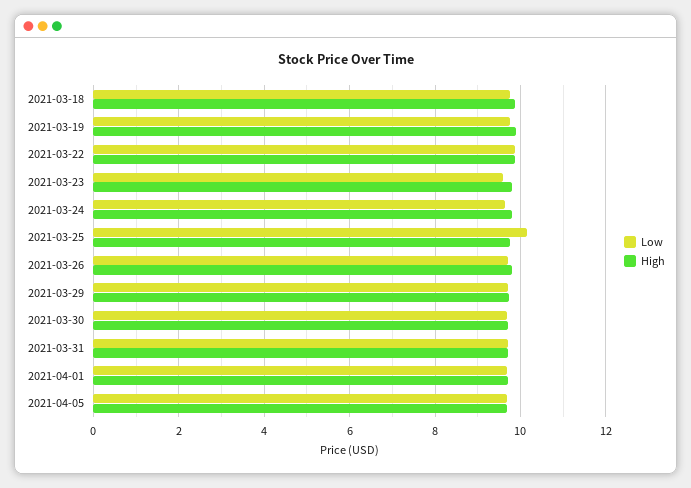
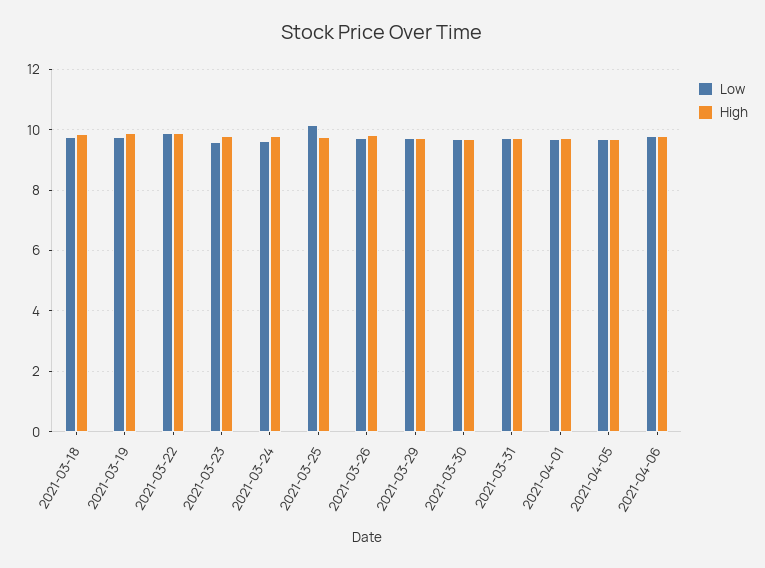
Low, 2021-04-06: none -> 9.8
High, 2021-04-06: none -> 9.8

